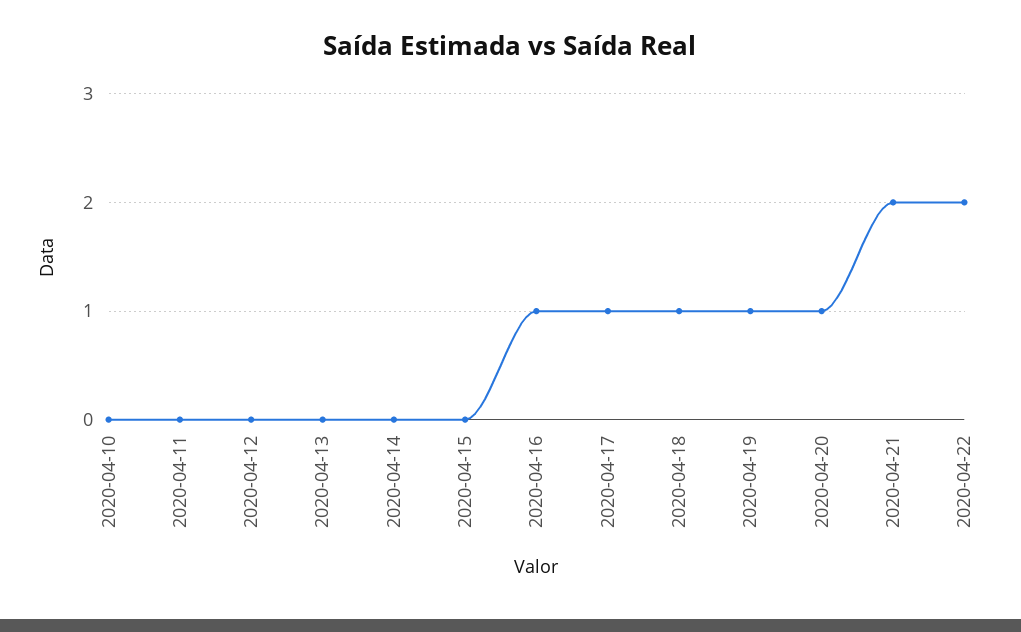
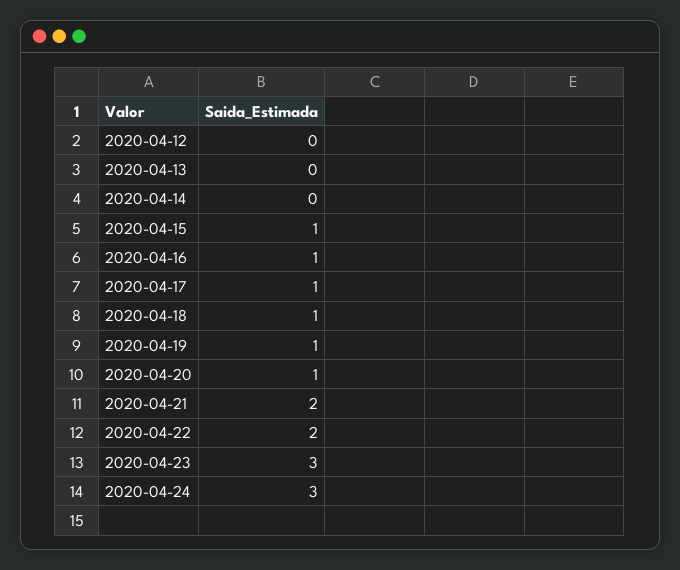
2020-04-10: 0 -> none
2020-04-11: 0 -> none
2020-04-15: 0 -> 1
2020-04-23: none -> 3
2020-04-24: none -> 3

